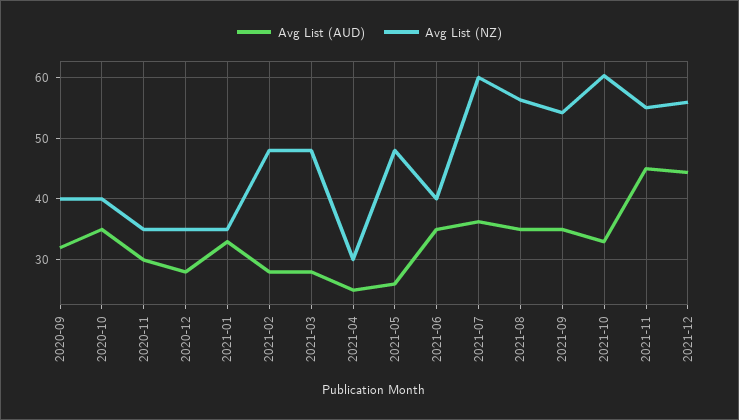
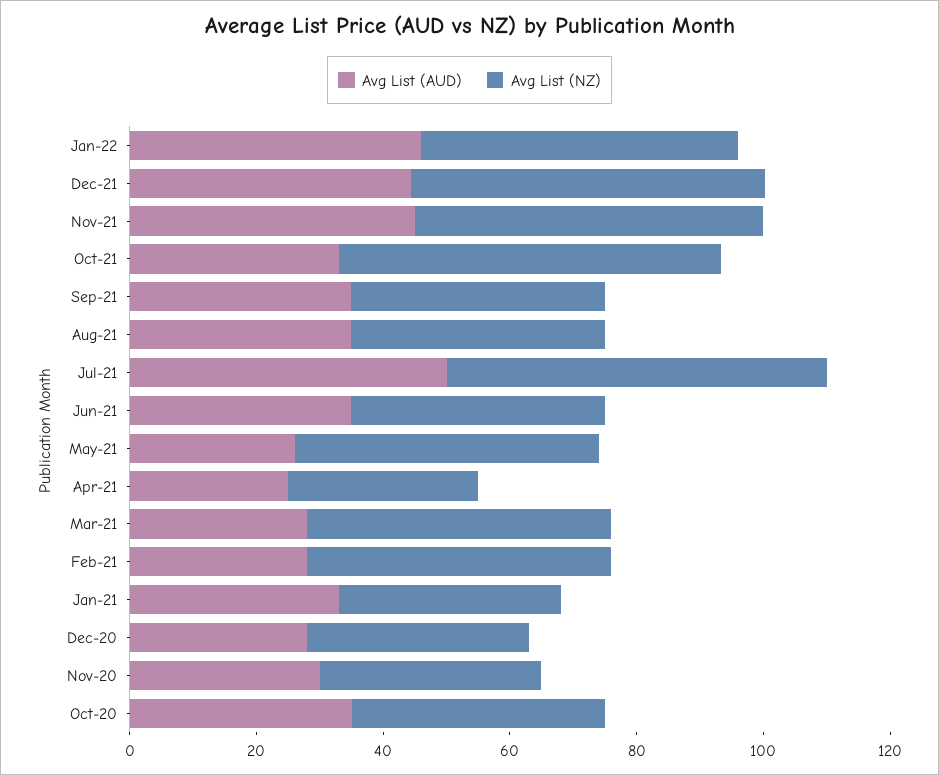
Avg List (AUD), 2020-09: 32 -> none
Avg List (NZ), 2020-09: 40 -> none
Avg List (AUD), 2021-07: 36 -> 50
Avg List (NZ), 2021-08: 56 -> 40
Avg List (NZ), 2021-09: 54 -> 40
Avg List (AUD), Jan-22: none -> 45
Avg List (NZ), Jan-22: none -> 50

